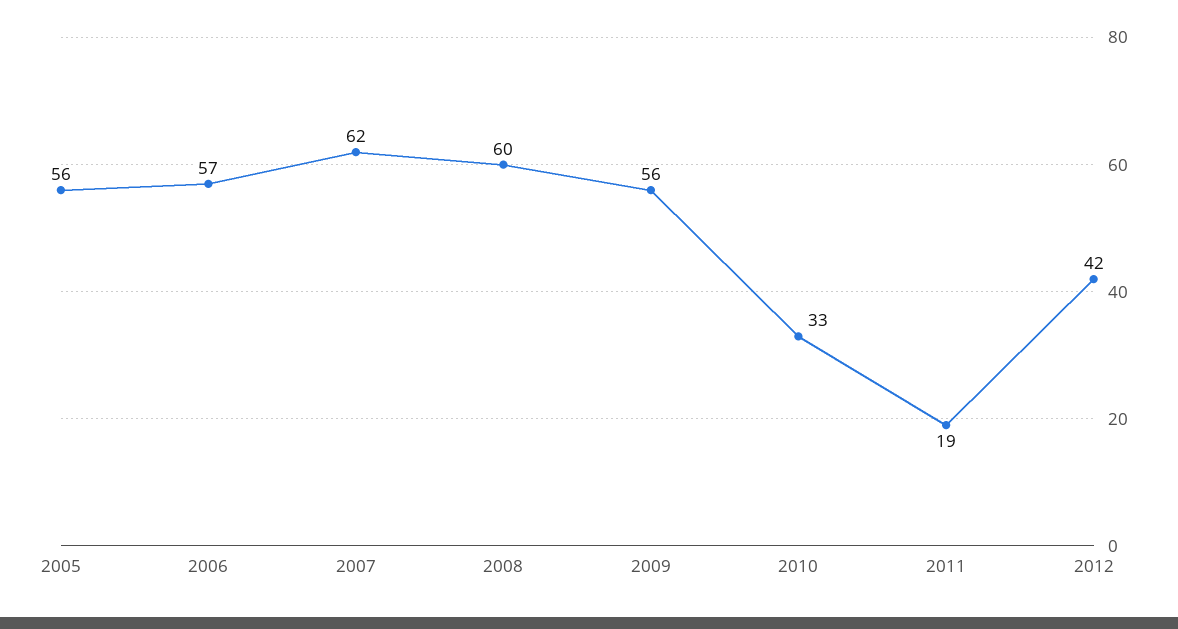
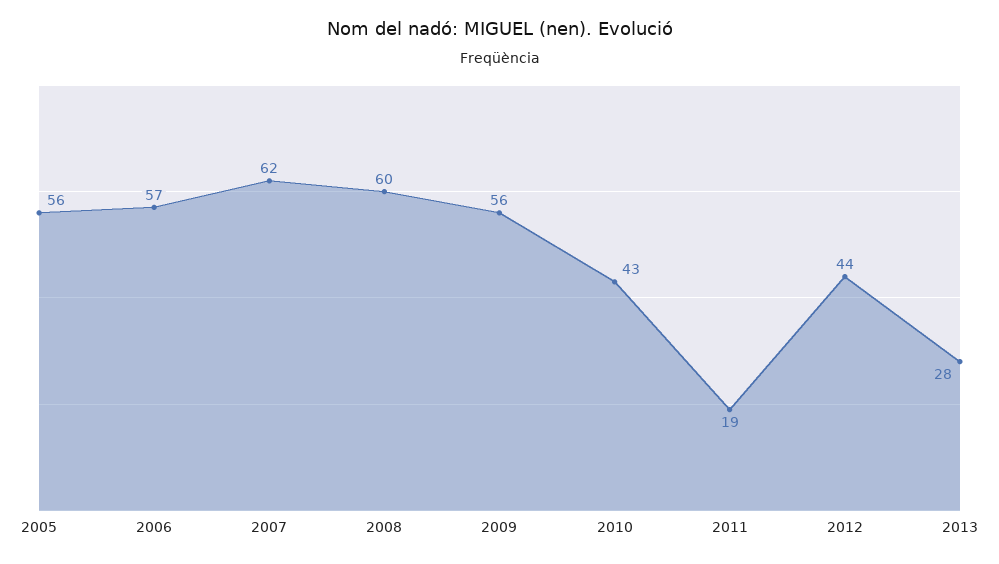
2010: 33 -> 43
2012: 42 -> 44
2013: none -> 28

